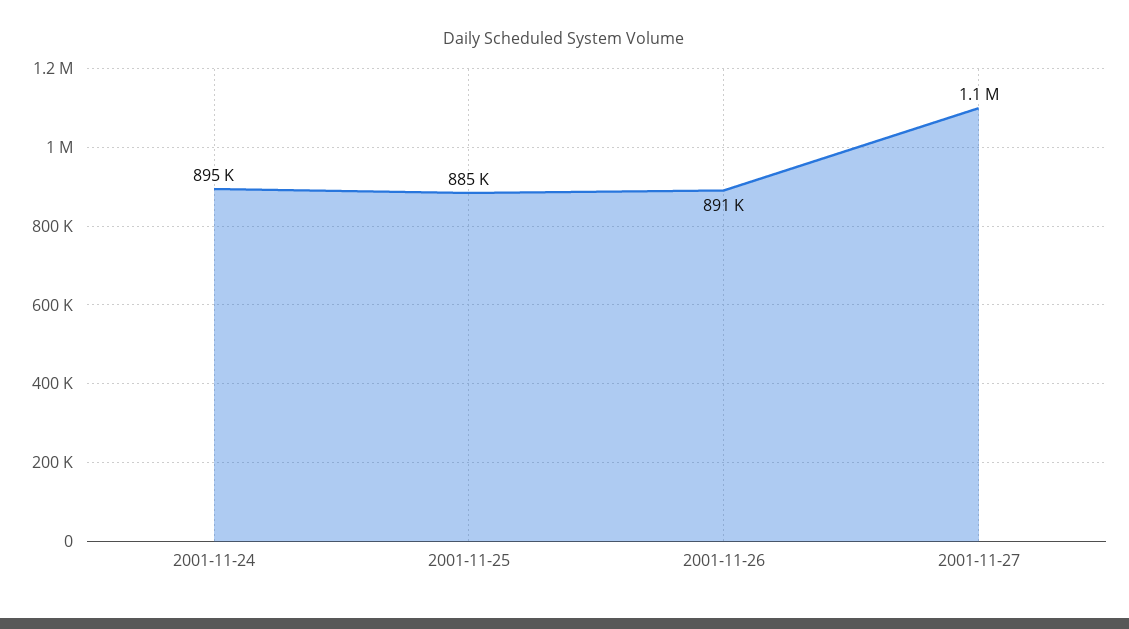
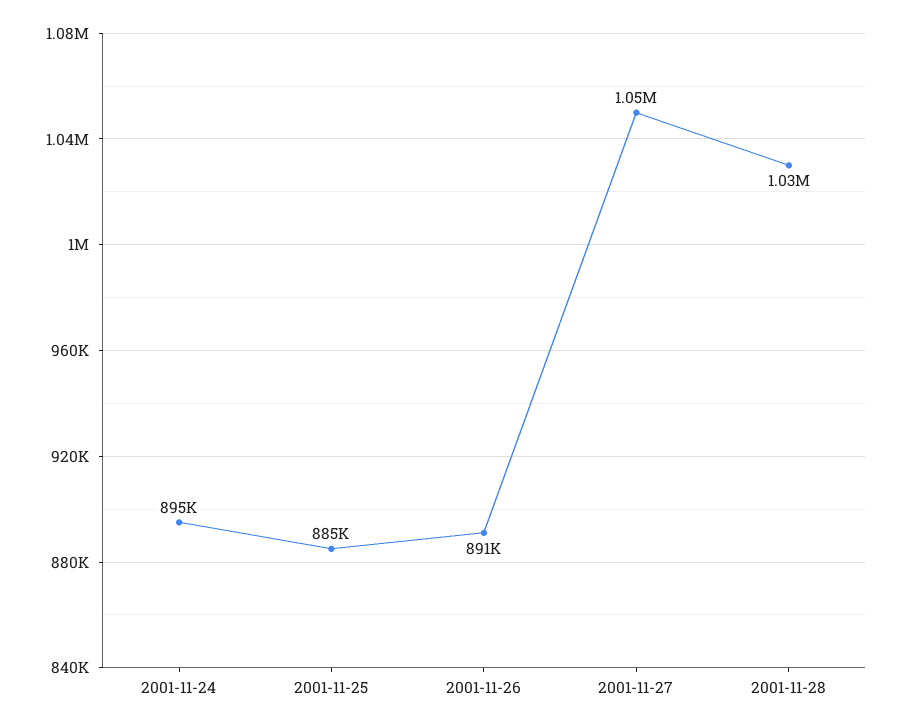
2001-11-28: none -> 1030000

